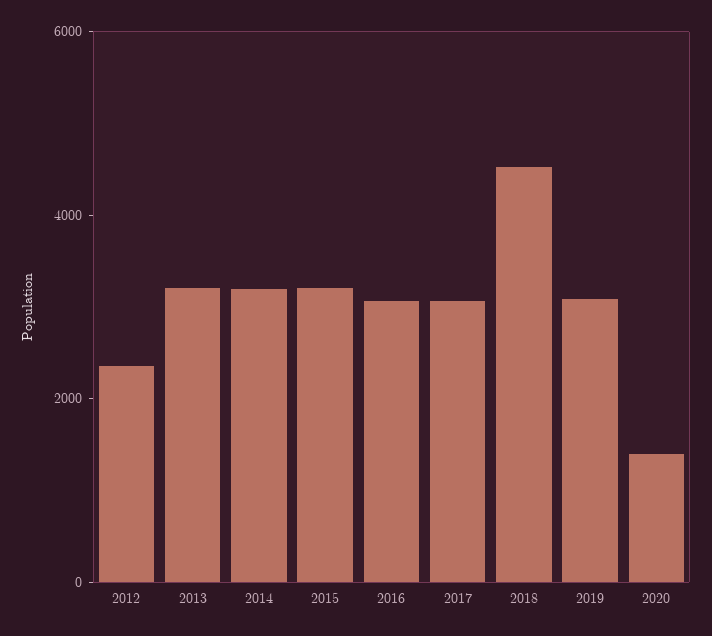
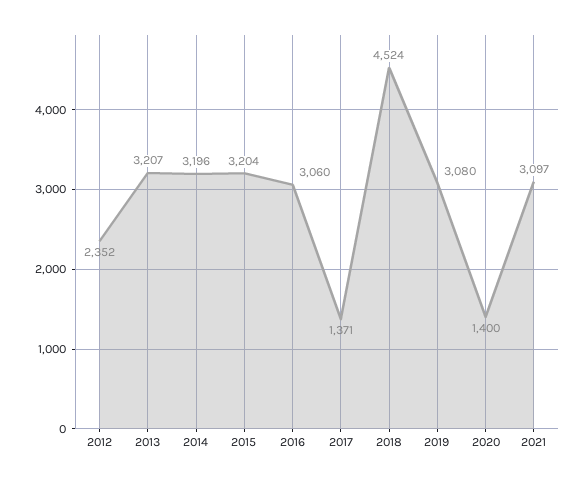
2017: 3000 -> 1371
2021: none -> 3097

